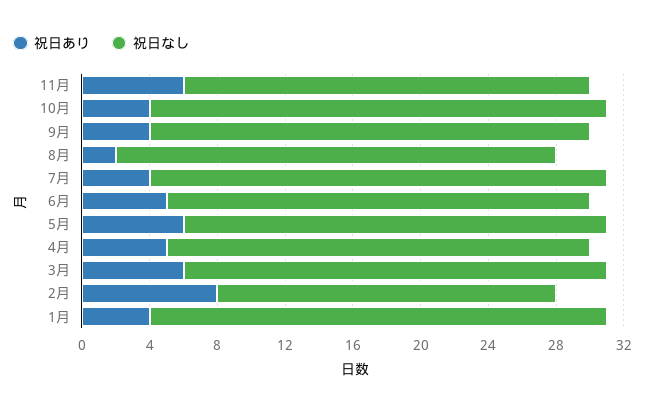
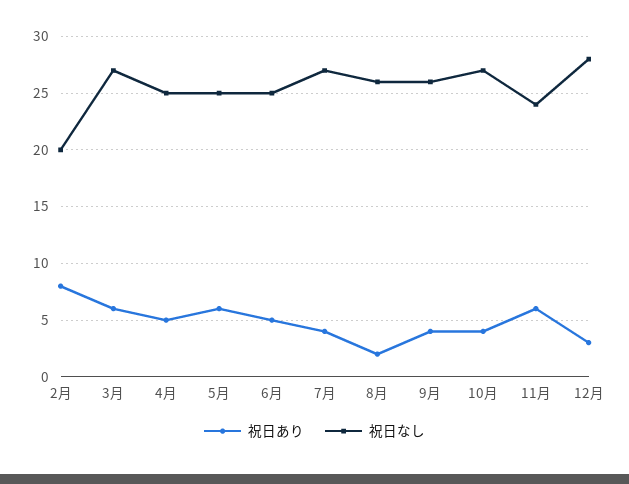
祝日なし, 3月: 25 -> 27
祝日あり, 1月: 4 -> none
祝日なし, 1月: 27 -> none
祝日あり, 12月: none -> 3
祝日なし, 12月: none -> 28

